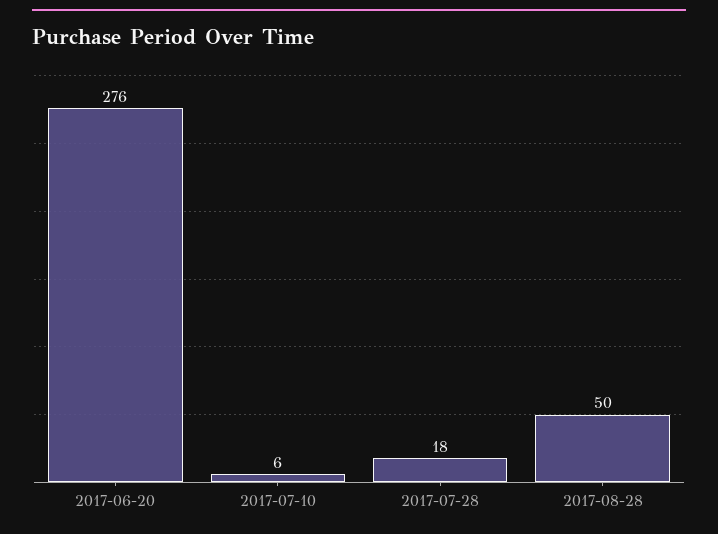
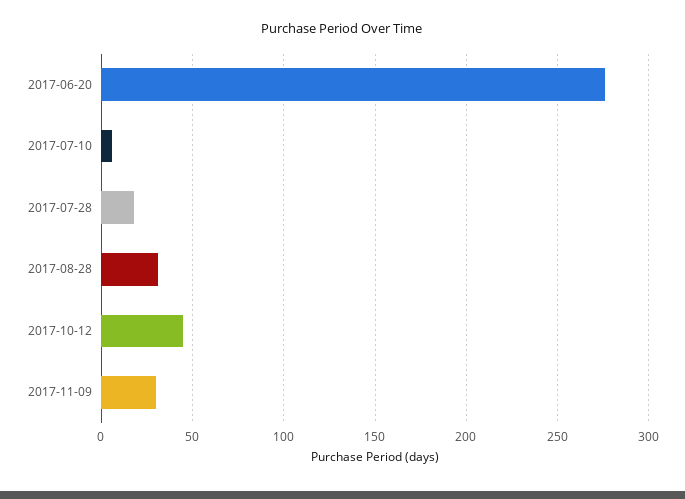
2017-08-28: 50 -> 30
2017-10-12: none -> 45
2017-11-09: none -> 30

